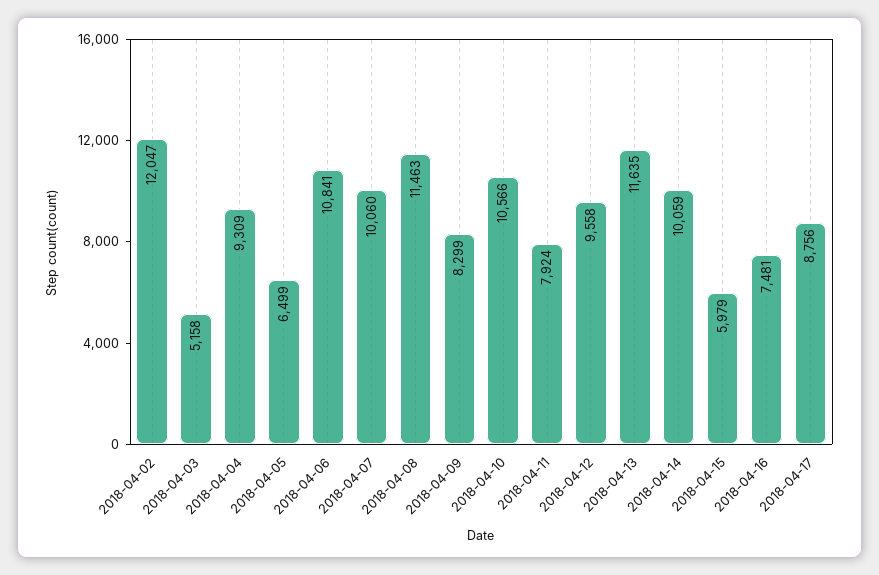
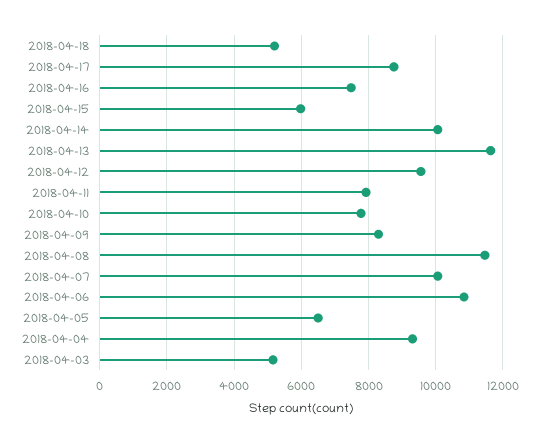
2018-04-02: 12047 -> none
2018-04-10: 10566 -> 7800
2018-04-18: none -> 5200

